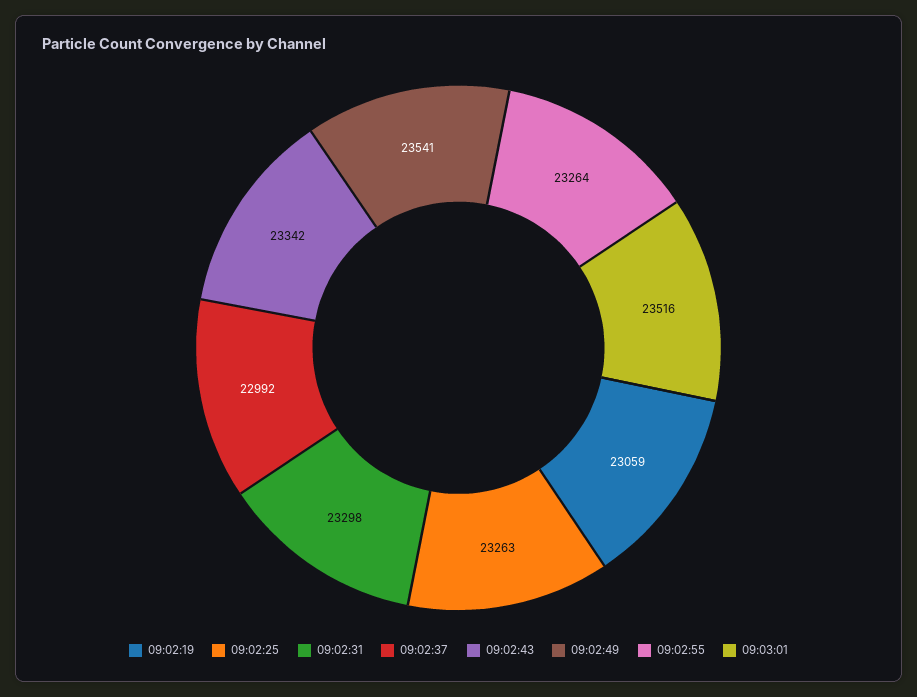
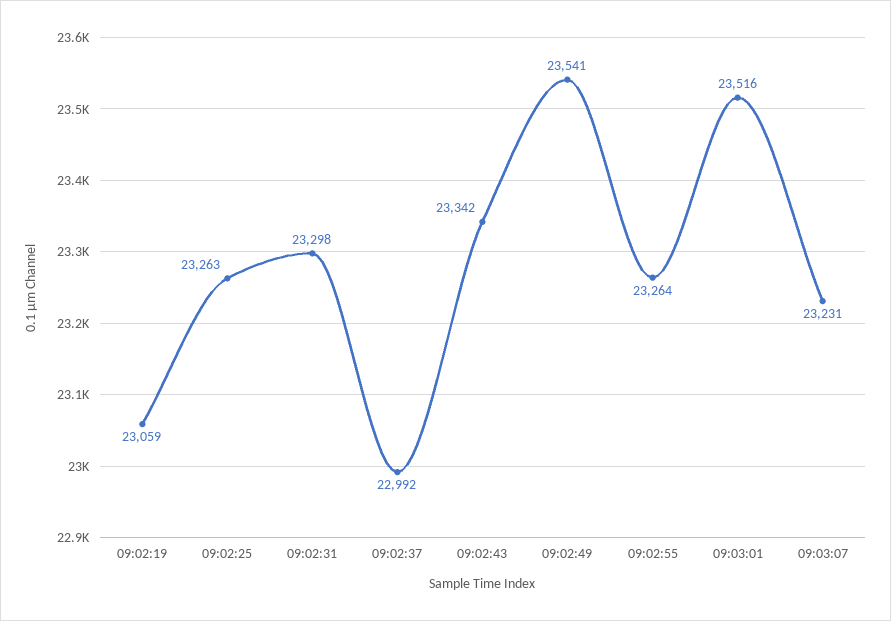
09:03:07: none -> 23231

